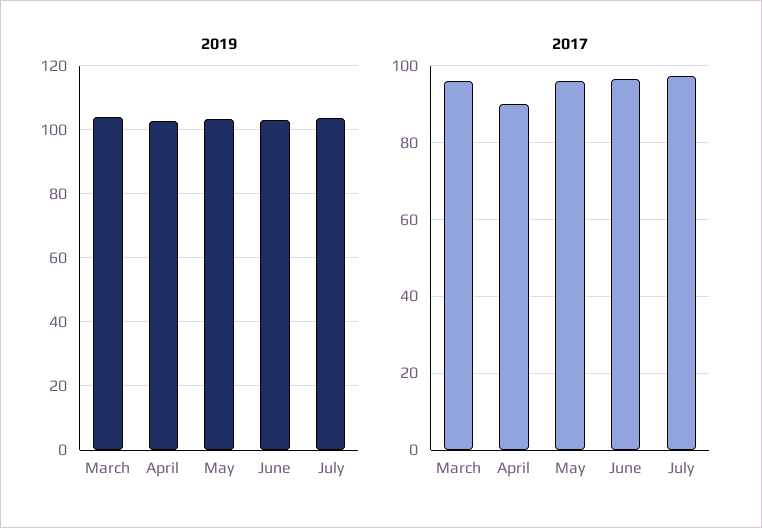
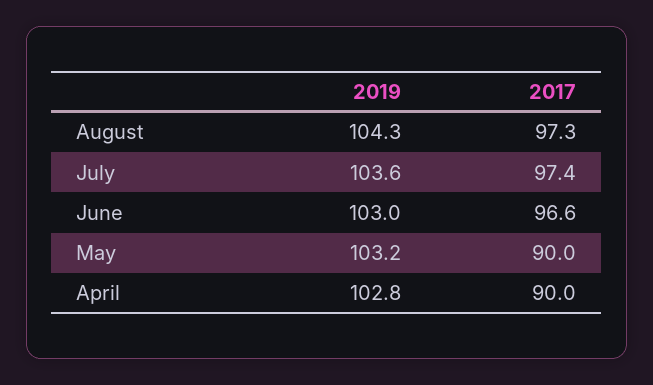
2019, March: 104 -> none
2017, March: 96 -> none
2017, May: 96 -> 90
2019, August: none -> 104.3
2017, August: none -> 97.3

